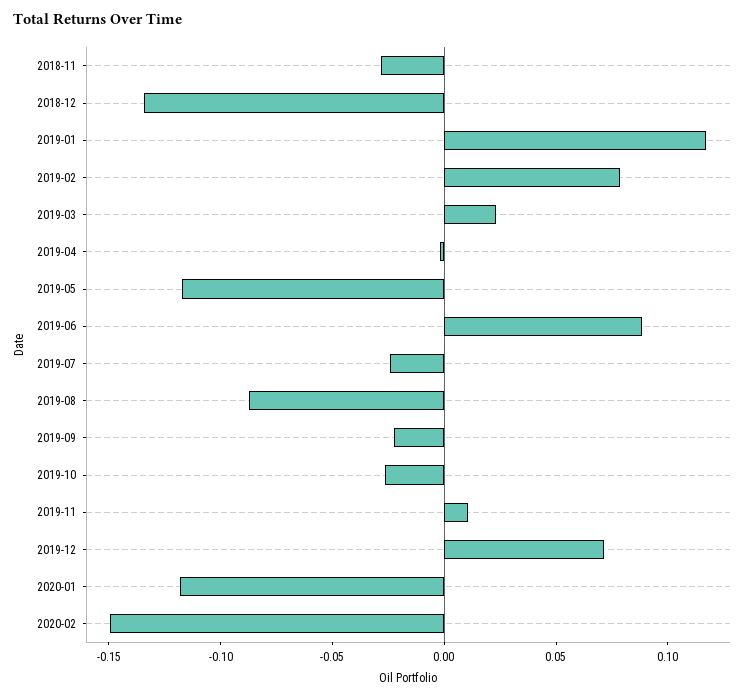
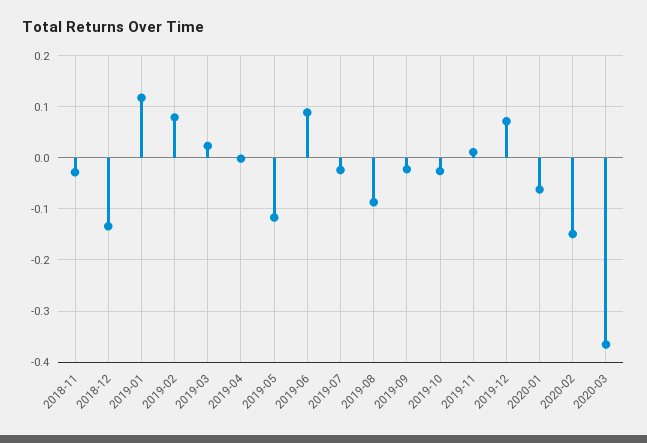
2020-01: -0.12 -> -0.06
2020-03: none -> -0.36

